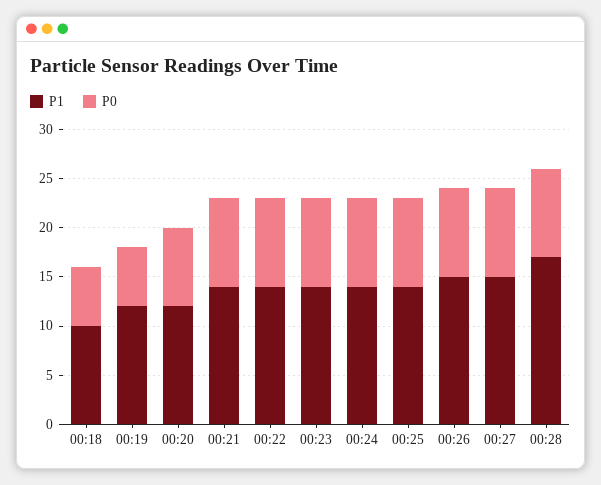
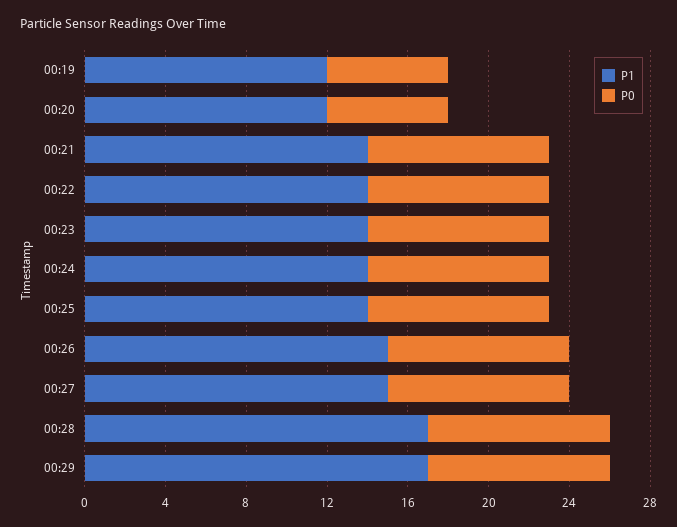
P1, 00:18: 10 -> none
P0, 00:18: 6 -> none
P0, 00:20: 8 -> 6
P1, 00:29: none -> 17
P0, 00:29: none -> 9

